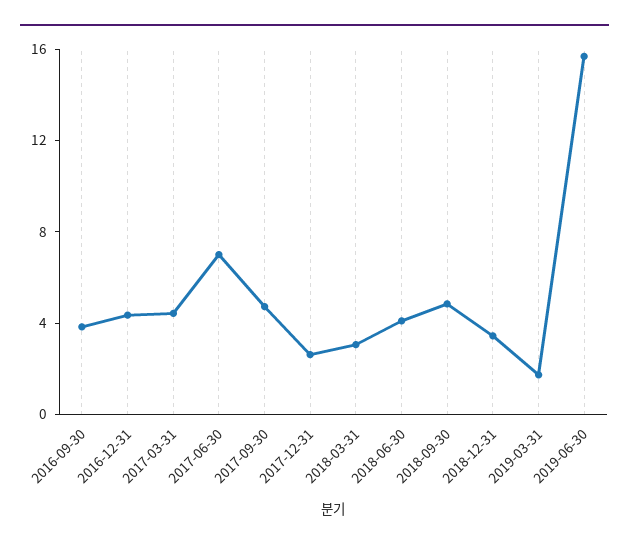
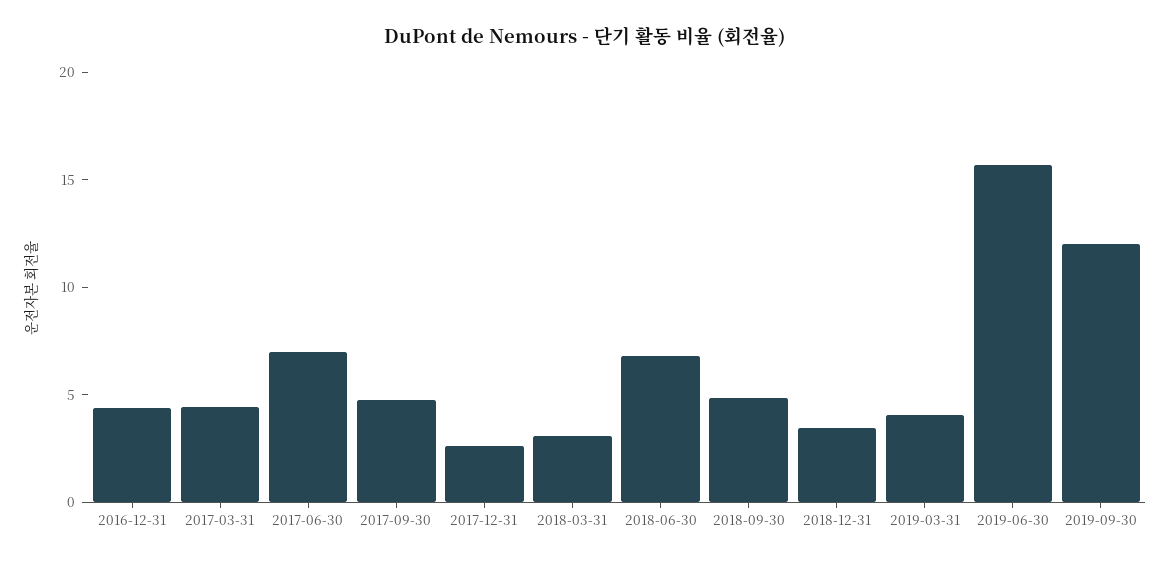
2016-09-30: 4 -> none
2018-06-30: 4 -> 7
2019-03-31: 2 -> 4
2019-09-30: none -> 12

